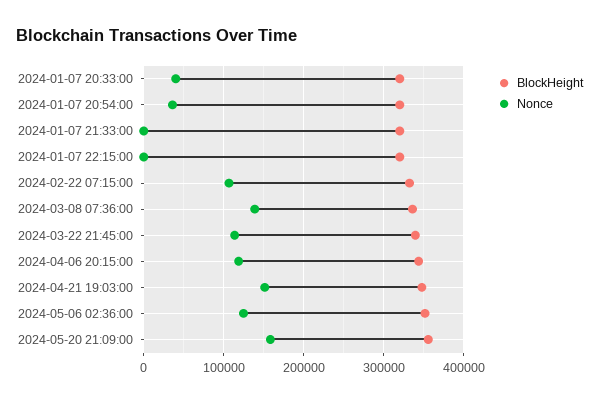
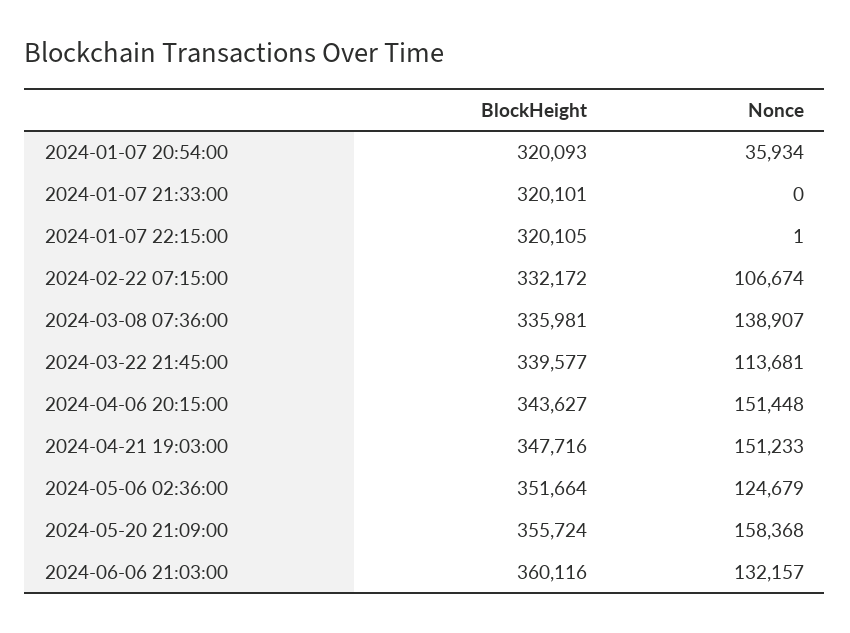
BlockHeight, 2024-01-07 20:33:00: 320000 -> none
Nonce, 2024-01-07 20:33:00: 40000 -> none
Nonce, 2024-04-06 20:15:00: 120000 -> 151448
BlockHeight, 2024-06-06 21:03:00: none -> 360116
Nonce, 2024-06-06 21:03:00: none -> 132157

